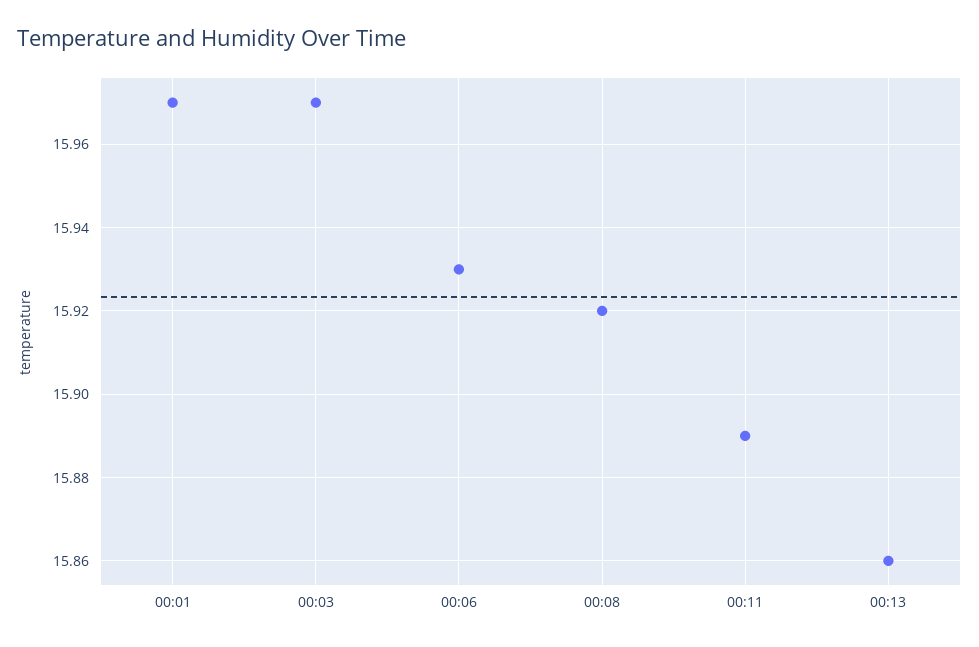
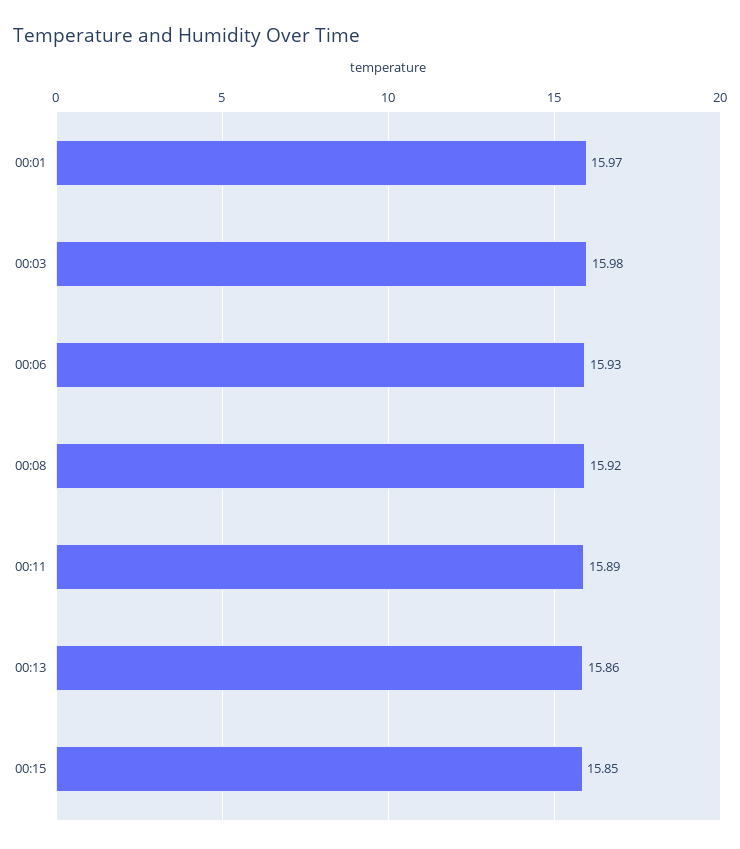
00:03: 15.97 -> 15.98
00:15: none -> 15.85

